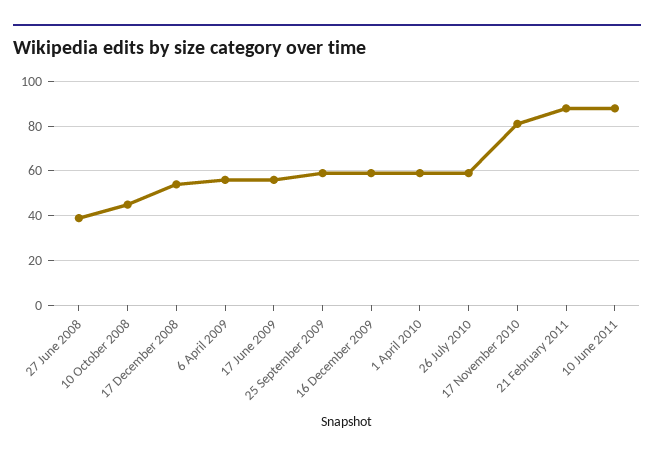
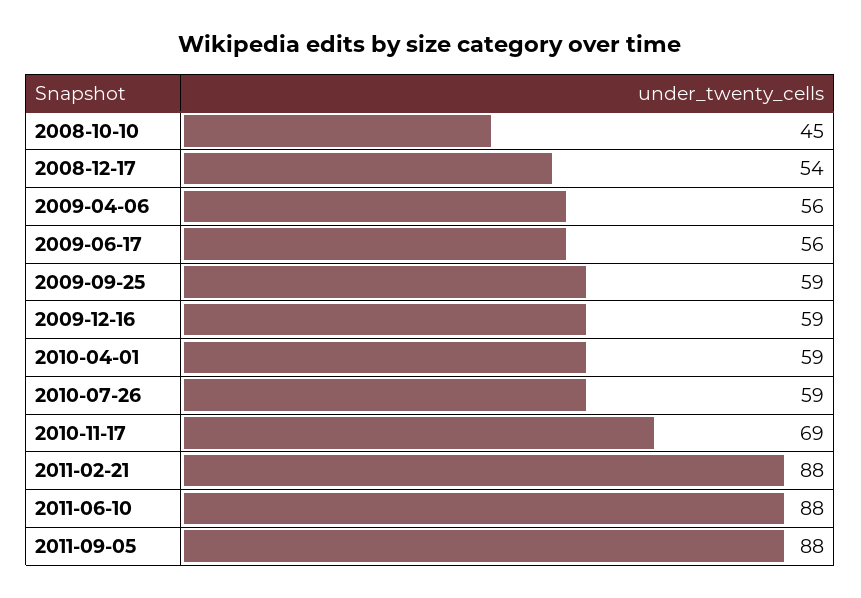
27 June 2008: 40 -> none
17 November 2010: 80 -> 69
2011-09-05: none -> 88

